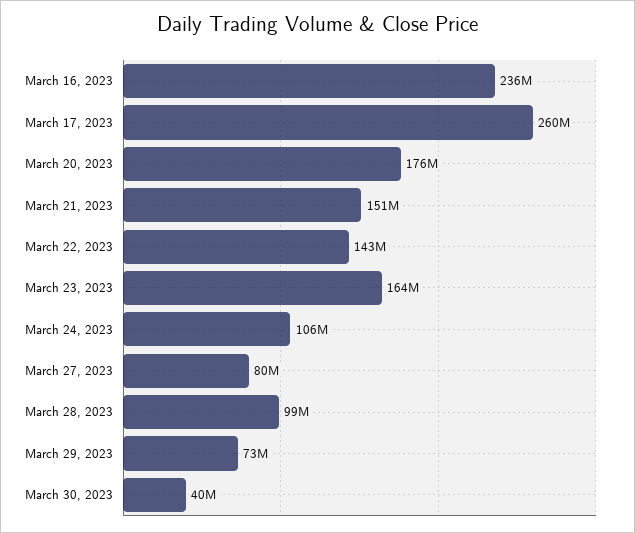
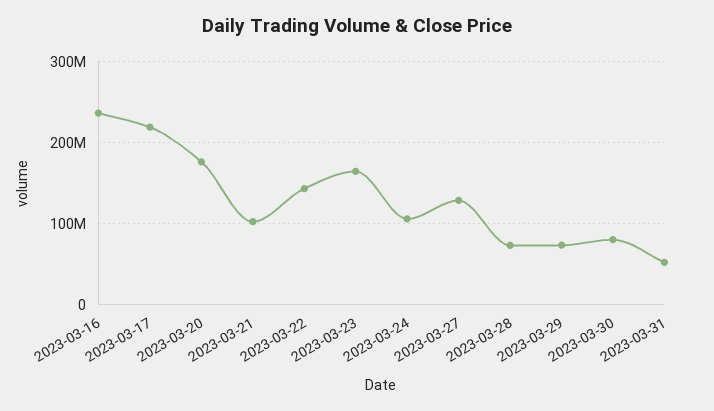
March 17, 2023: 260000000 -> 220000000
March 21, 2023: 151000000 -> 100000000
March 27, 2023: 80000000 -> 130000000
March 28, 2023: 99000000 -> 70000000
March 30, 2023: 40000000 -> 80000000
2023-03-31: none -> 50000000

